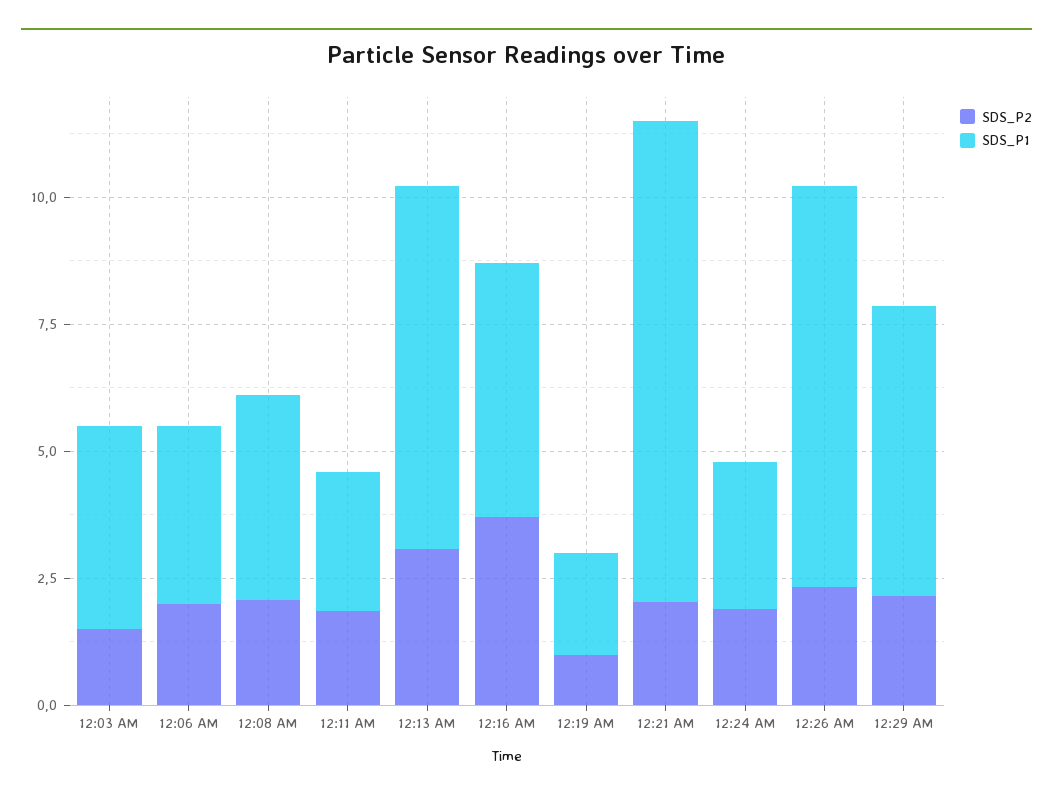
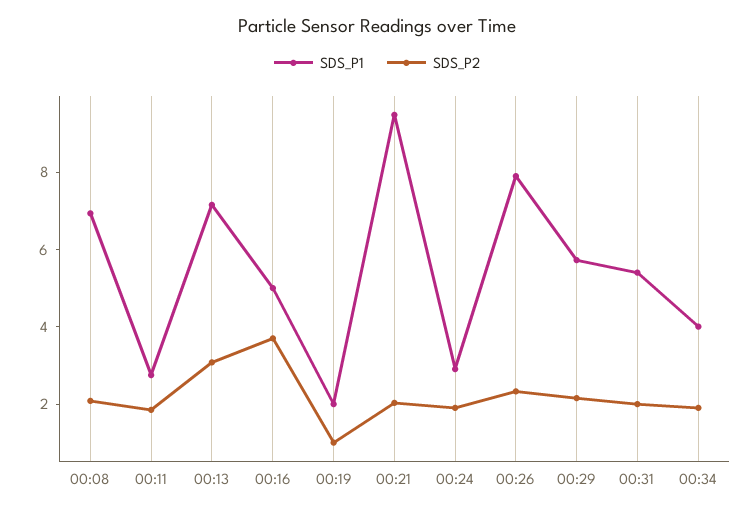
SDS_P2, 12:03 AM: 1.5 -> none
SDS_P1, 12:03 AM: 4 -> none
SDS_P2, 12:06 AM: 2 -> none
SDS_P1, 12:06 AM: 3.5 -> none
SDS_P1, 12:08 AM: 4 -> 7
SDS_P1, 00:31: none -> 5.5
SDS_P2, 00:31: none -> 2
SDS_P1, 00:34: none -> 4
SDS_P2, 00:34: none -> 2

